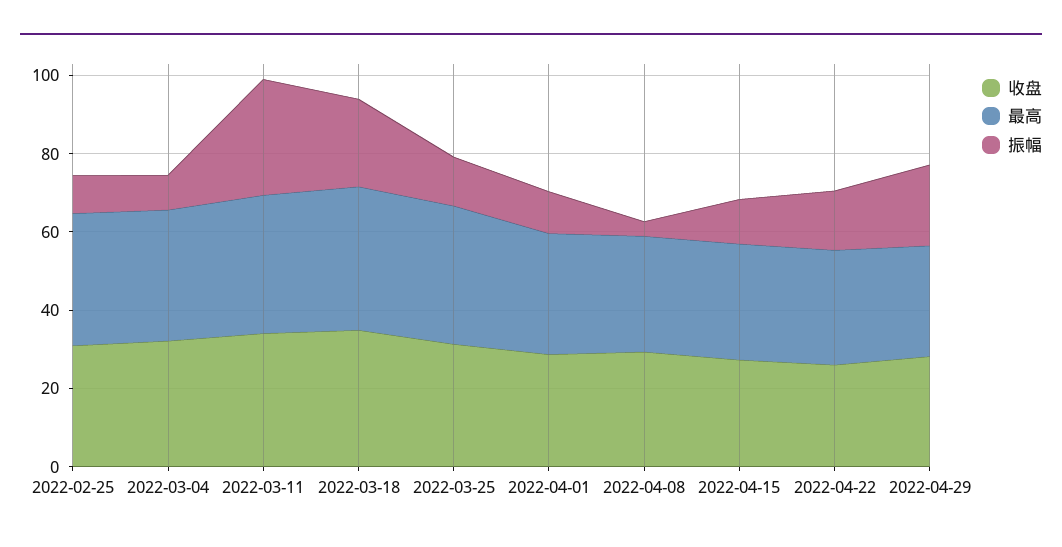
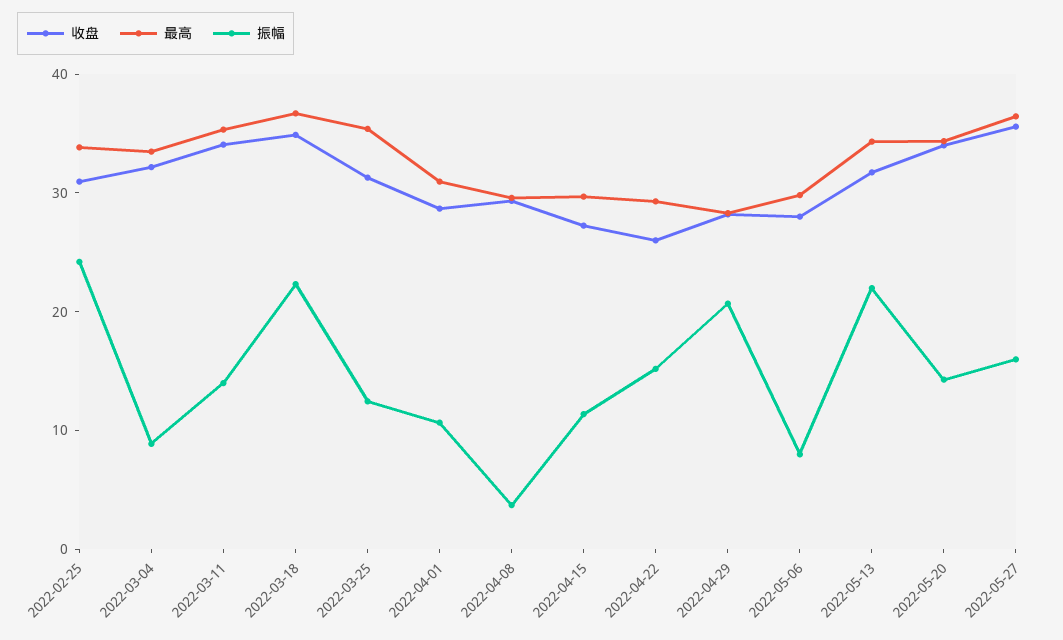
振幅, 2022-02-25: 10 -> 24
振幅, 2022-03-11: 30 -> 14
收盘, 2022-05-06: none -> 28
最高, 2022-05-06: none -> 30
振幅, 2022-05-06: none -> 8
收盘, 2022-05-13: none -> 32
最高, 2022-05-13: none -> 34
振幅, 2022-05-13: none -> 22
收盘, 2022-05-20: none -> 34
最高, 2022-05-20: none -> 34
振幅, 2022-05-20: none -> 14
收盘, 2022-05-27: none -> 36
最高, 2022-05-27: none -> 36
振幅, 2022-05-27: none -> 16

